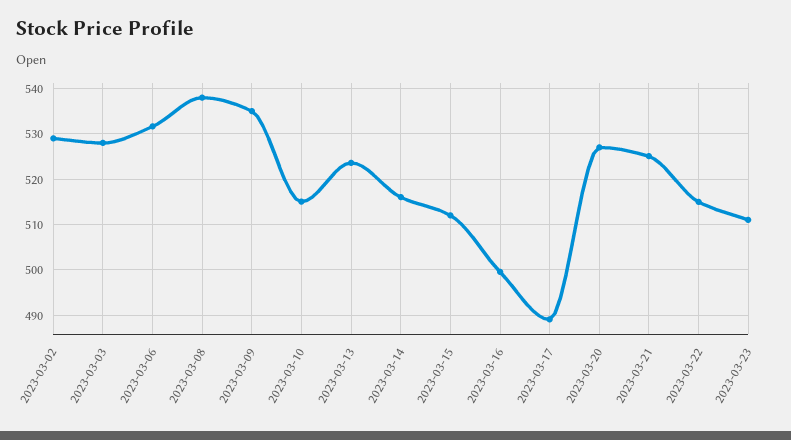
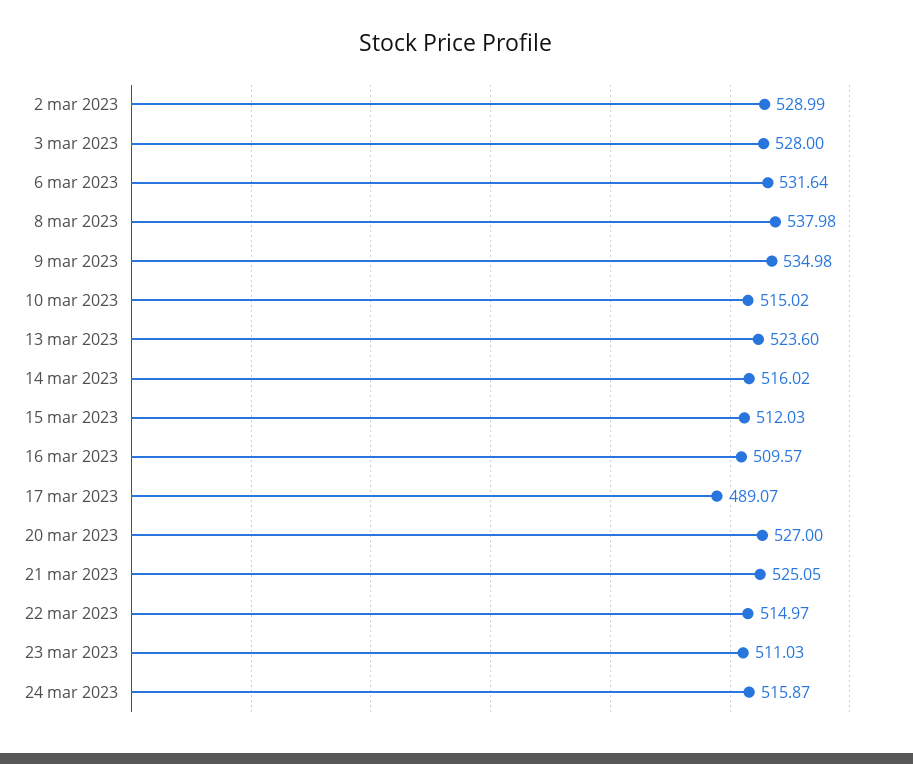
2023-03-16: 500 -> 509.57
24 mar 2023: none -> 515.87

